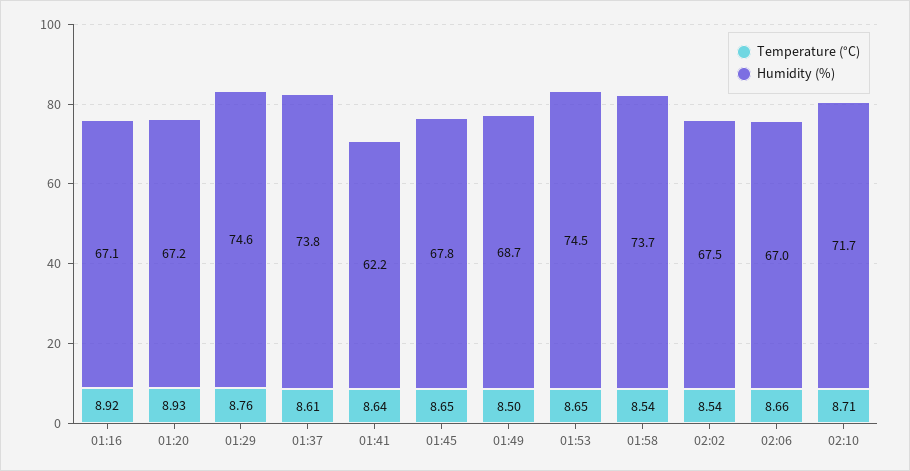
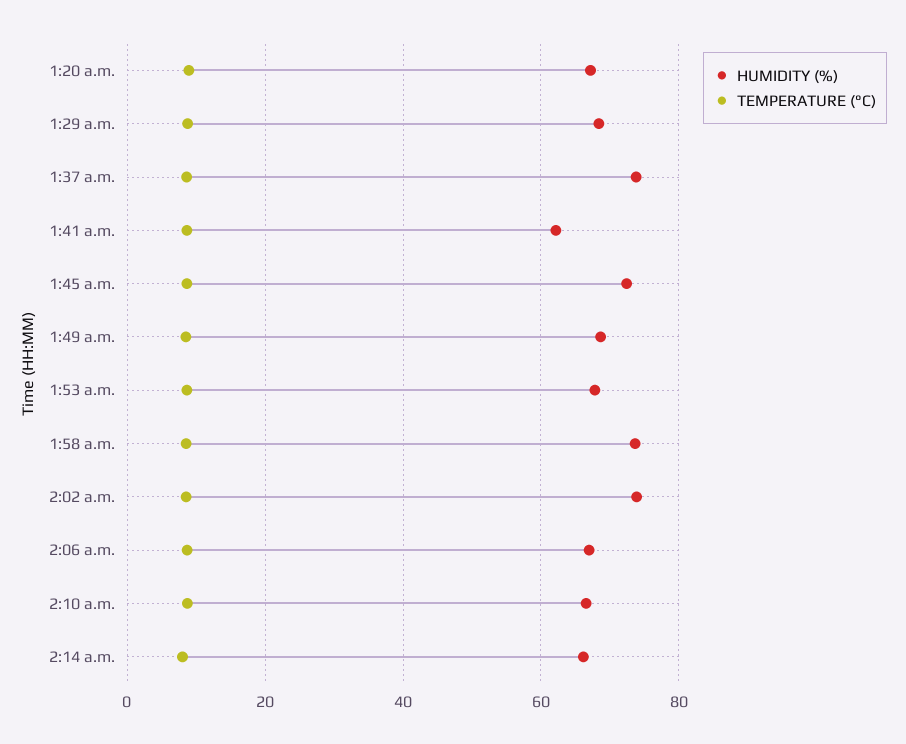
Temperature (°C), 01:16: 8.92 -> none
Humidity (%), 01:16: 67.1 -> none
Humidity (%), 01:29: 74.6 -> 68
Humidity (%), 01:45: 67.8 -> 72
Humidity (%), 01:53: 74.5 -> 68
Humidity (%), 02:02: 67.5 -> 74
Humidity (%), 02:10: 71.7 -> 66
Humidity (%), 2:14 a.m.: none -> 66
Temperature (°C), 2:14 a.m.: none -> 8

